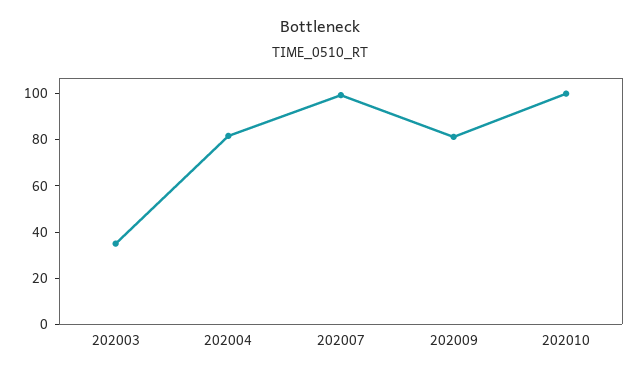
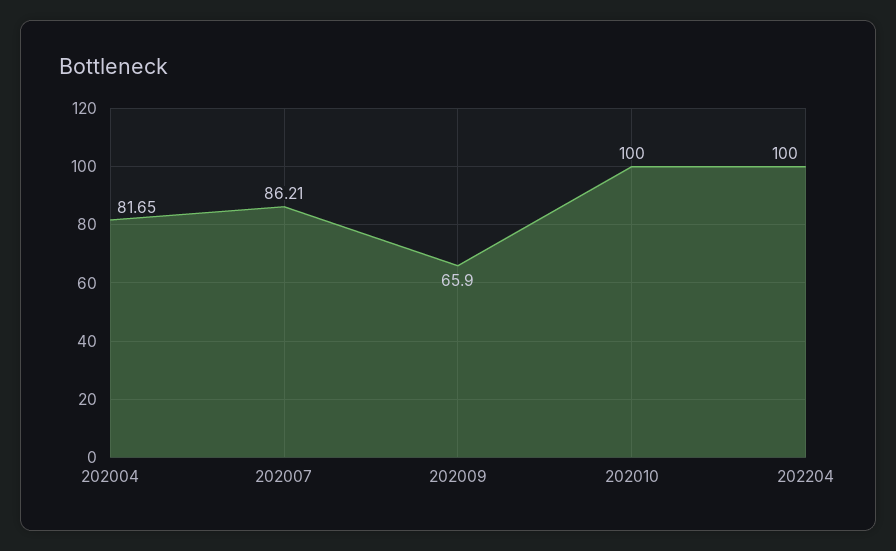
202003: 35 -> none
202007: 100 -> 86.21
202009: 80 -> 65.9
202204: none -> 100

